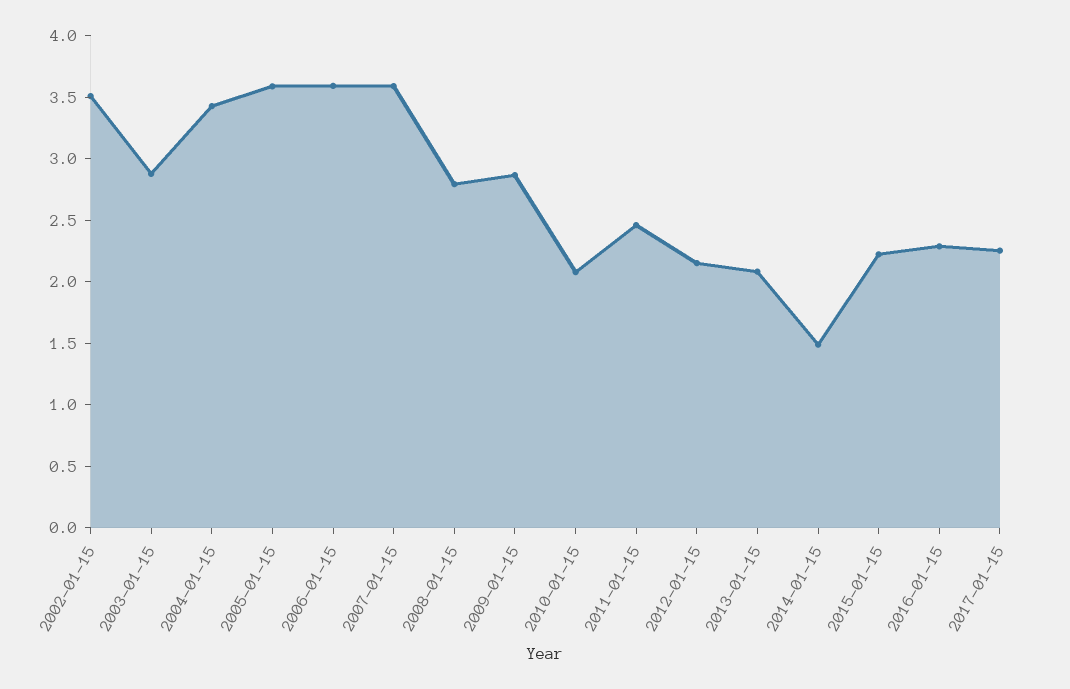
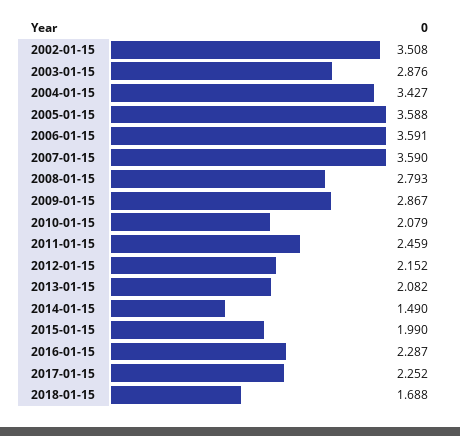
2015-01-15: 2.2 -> 1.99
2018-01-15: none -> 1.688

